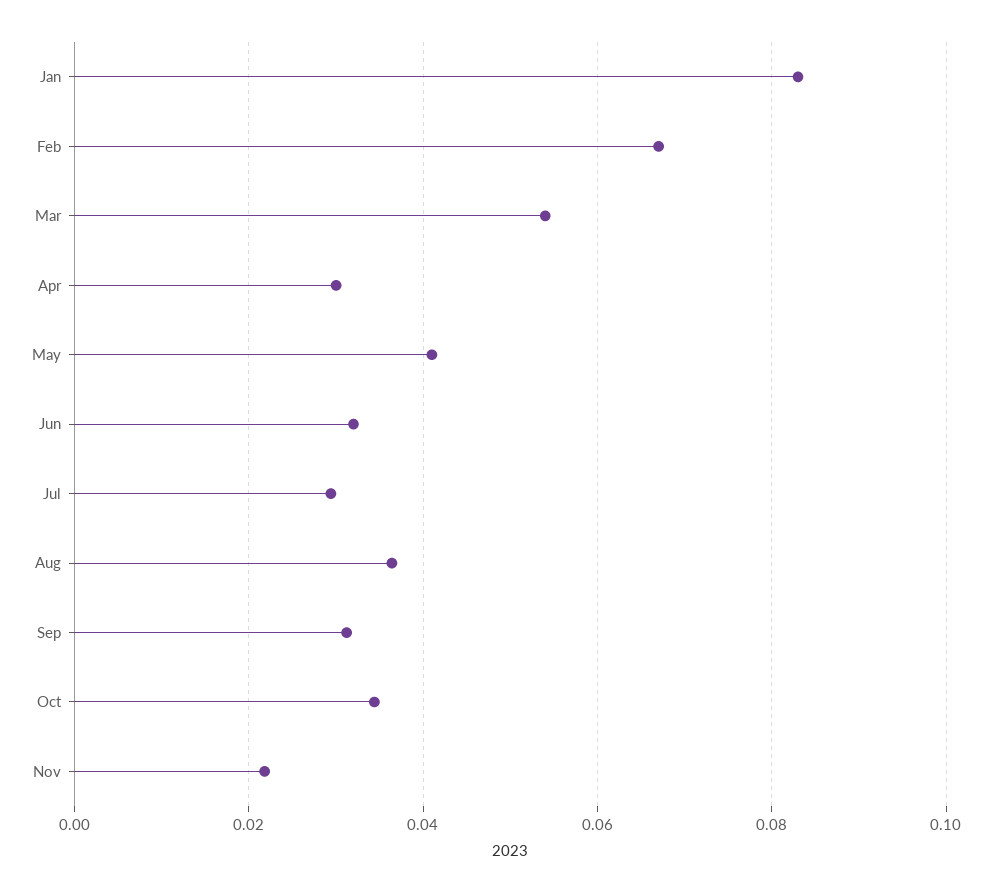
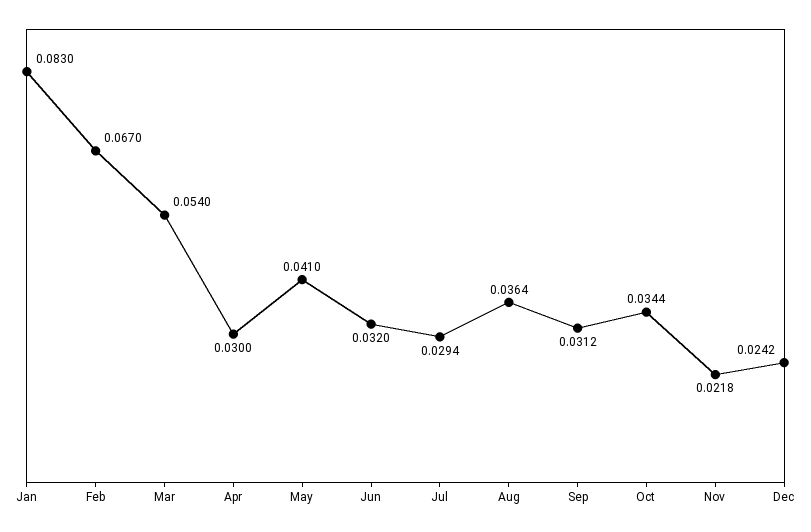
Dec: none -> 0.0242

